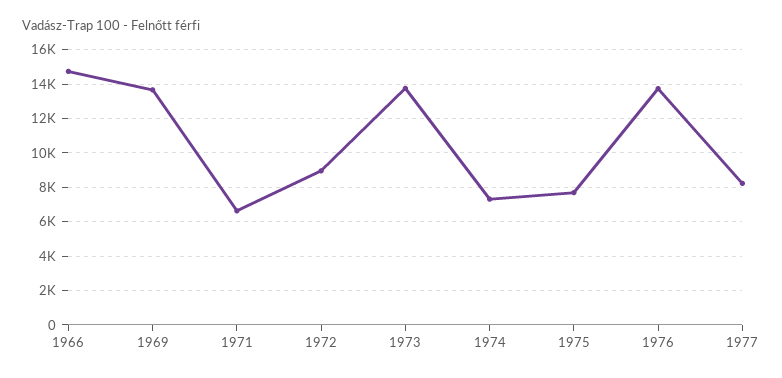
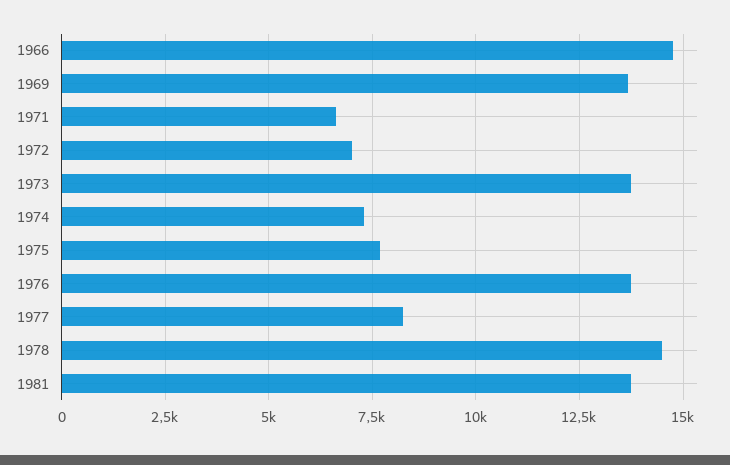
1972: 9000 -> 7000
1978: none -> 14500
1981: none -> 13750

